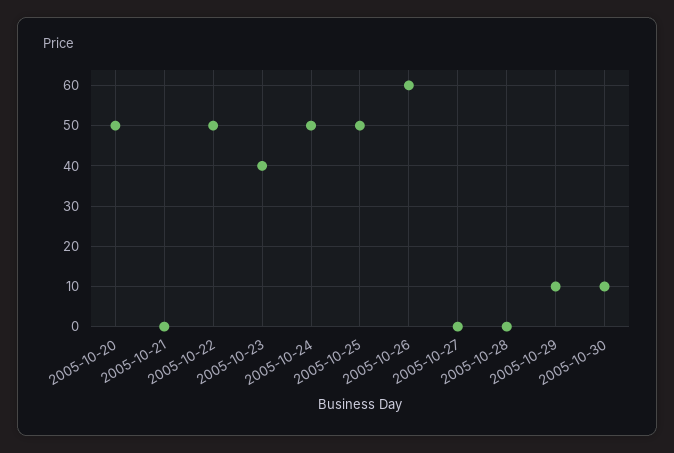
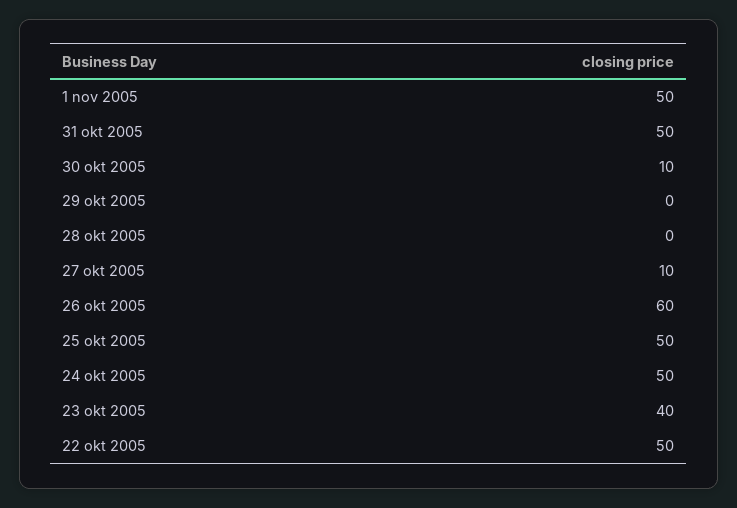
2005-10-20: 50 -> none
2005-10-21: 0 -> none
2005-10-27: 0 -> 10
2005-10-29: 10 -> 0
1 nov 2005: none -> 50
31 okt 2005: none -> 50

